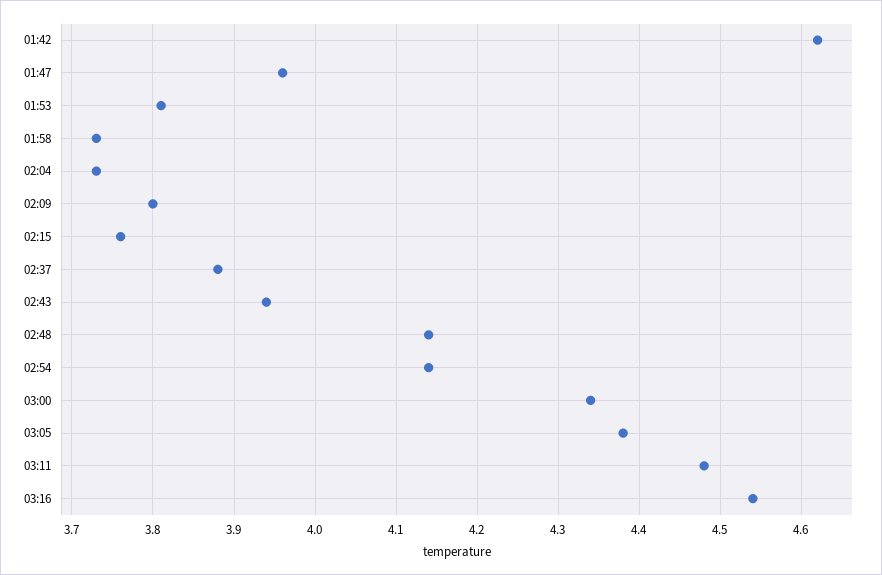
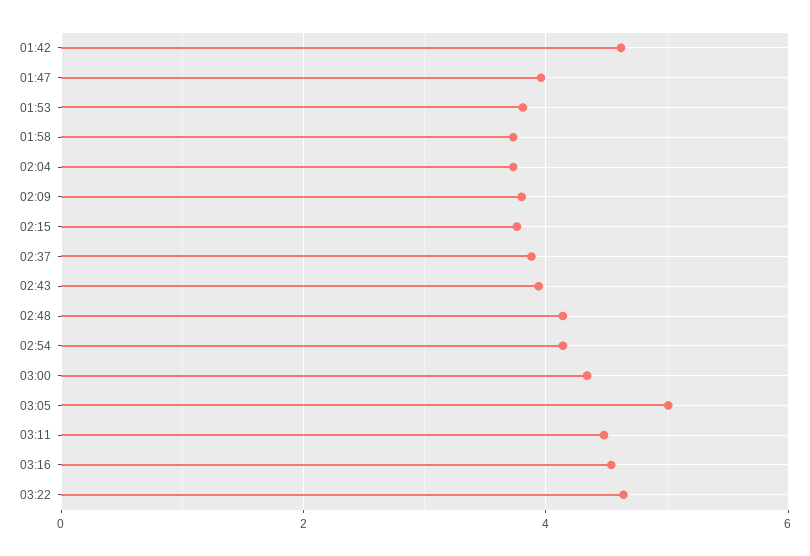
03:05: 4.38 -> 5
03:22: none -> 4.6

